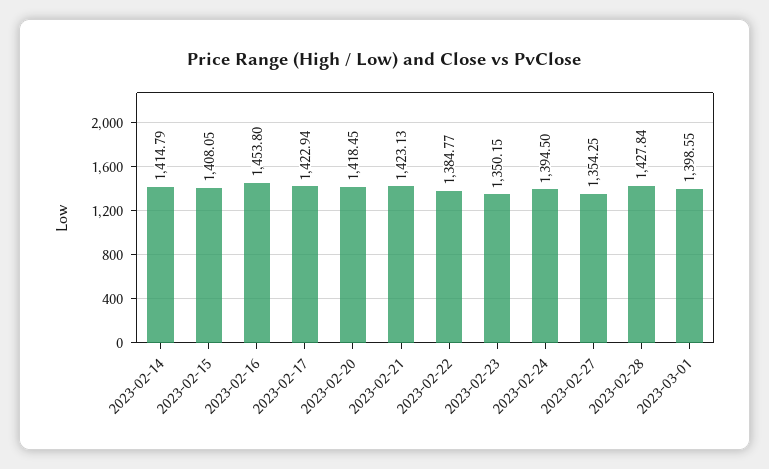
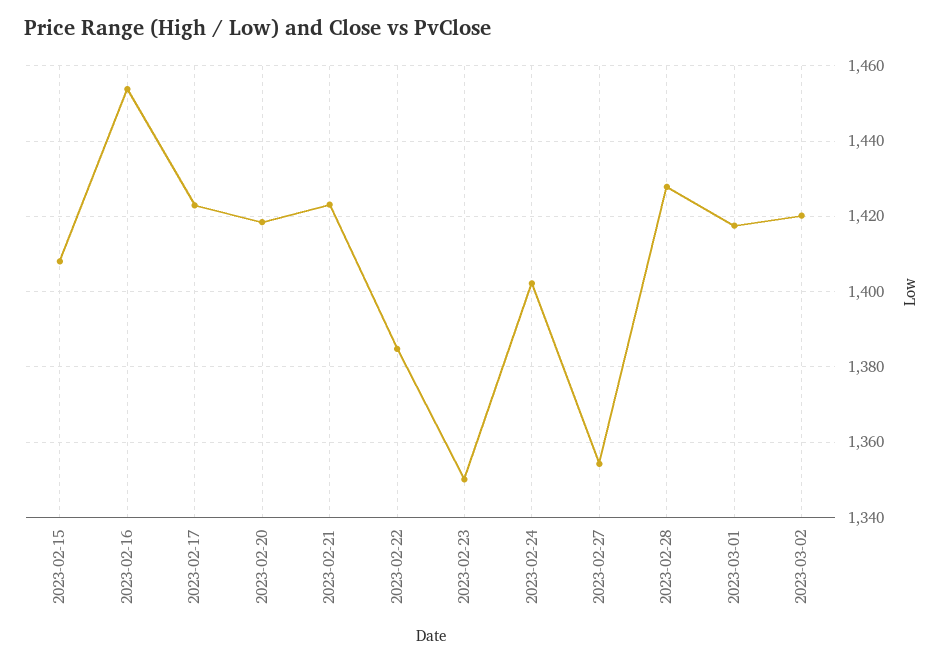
2023-02-14: 1414.79 -> none
2023-02-24: 1394.5 -> 1402
2023-03-01: 1398.55 -> 1418
2023-03-02: none -> 1420

